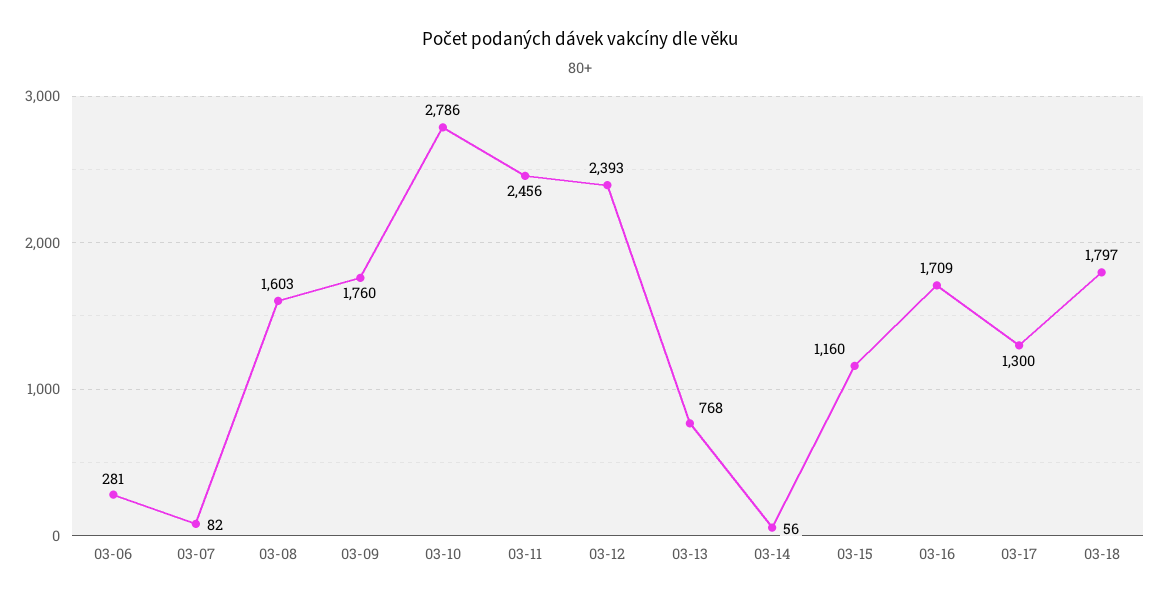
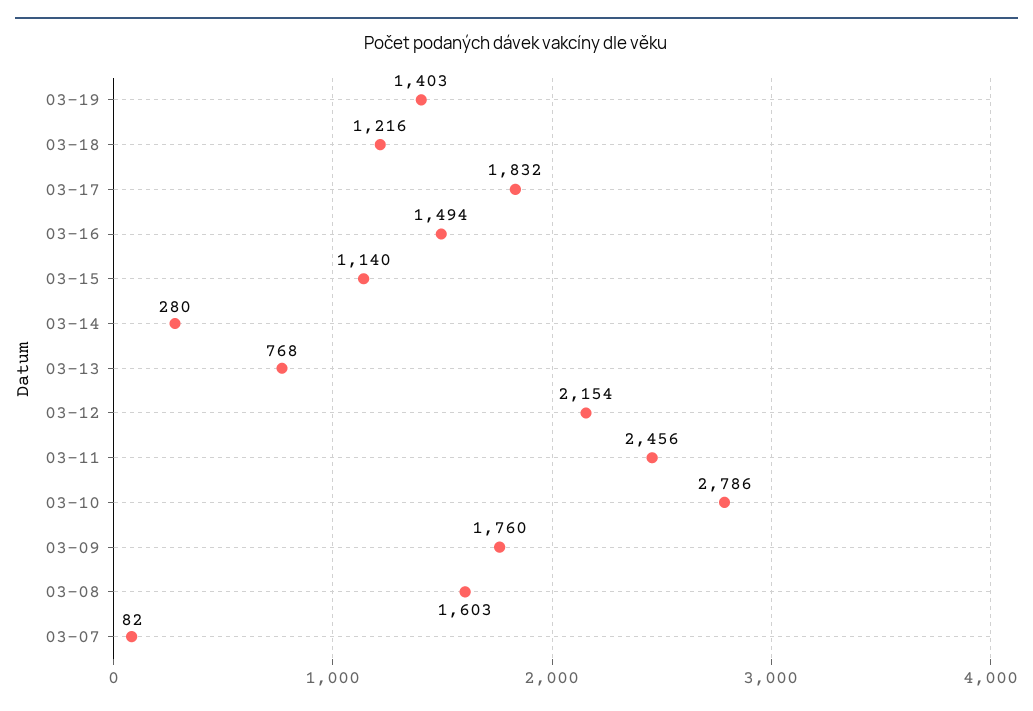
03-06: 281 -> none
03-12: 2393 -> 2154
03-14: 56 -> 280
03-15: 1160 -> 1140
03-16: 1709 -> 1494
03-17: 1300 -> 1832
03-18: 1797 -> 1216
03-19: none -> 1403

